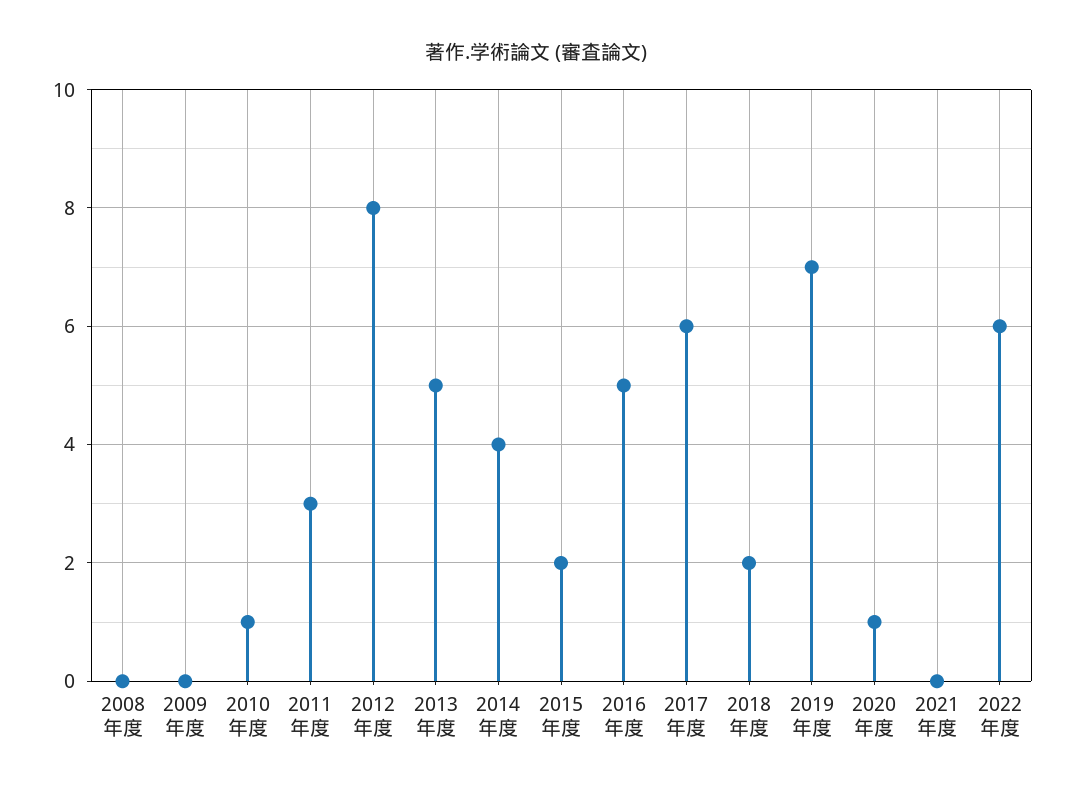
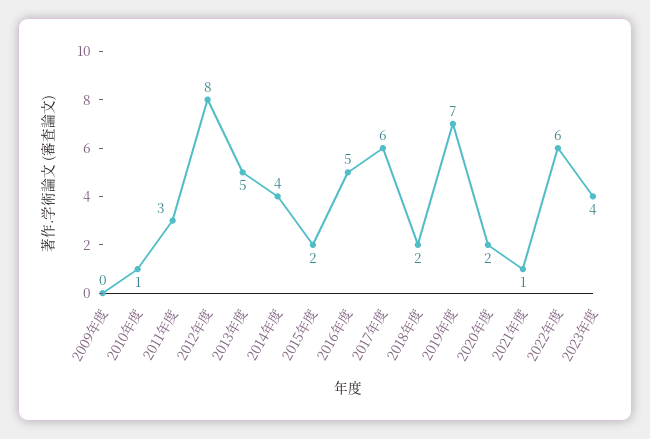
2008年度: 0 -> none
2020年度: 1 -> 2
2021年度: 0 -> 1
2023年度: none -> 4

